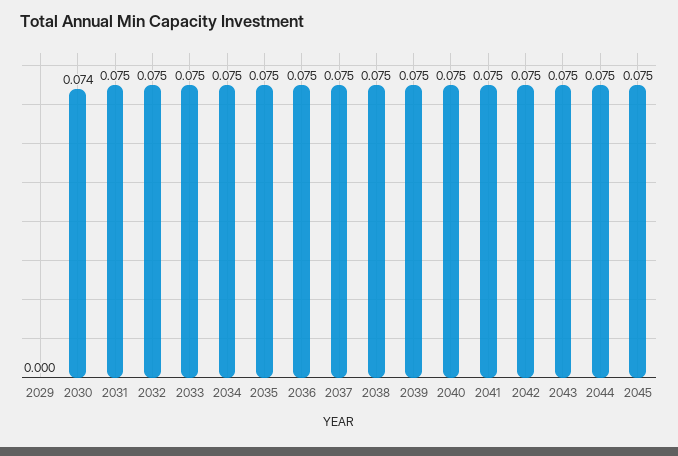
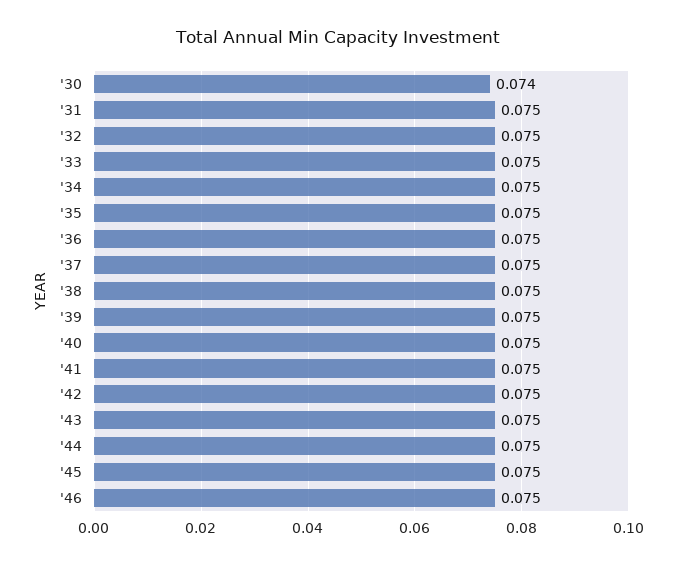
2029: 0 -> none
'46: none -> 0.075

